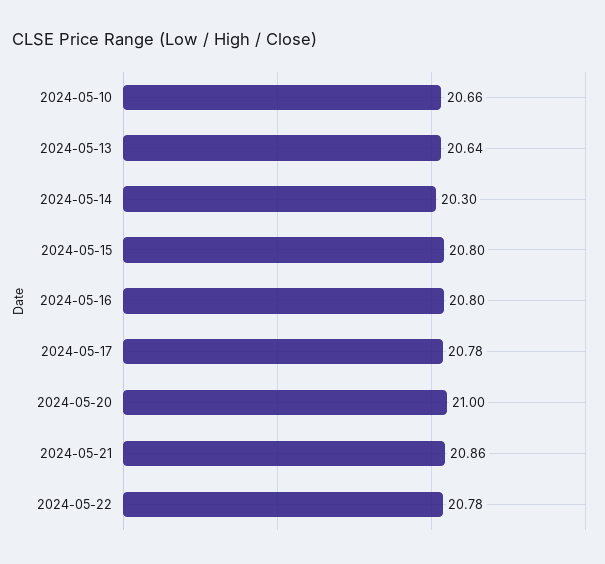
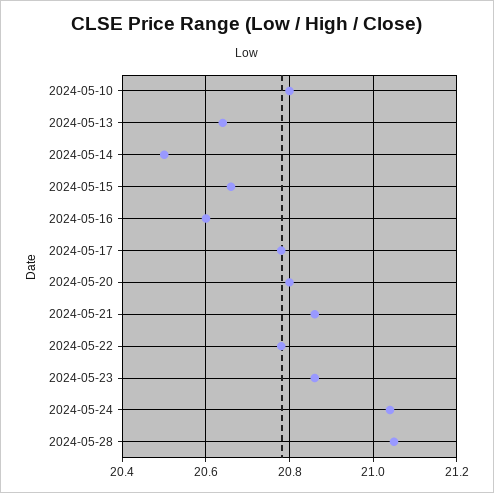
2024-05-10: 20.66 -> 20.8
2024-05-14: 20.3 -> 20.5
2024-05-15: 20.8 -> 20.65
2024-05-16: 20.8 -> 20.6
2024-05-20: 21 -> 20.8
2024-05-23: none -> 20.85
2024-05-24: none -> 21.05
2024-05-28: none -> 21.05

